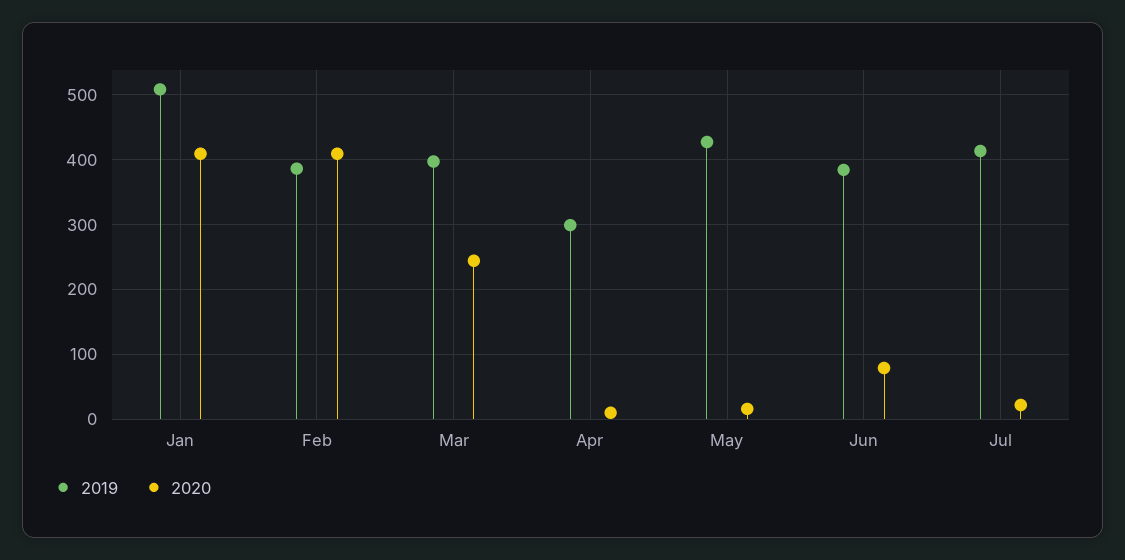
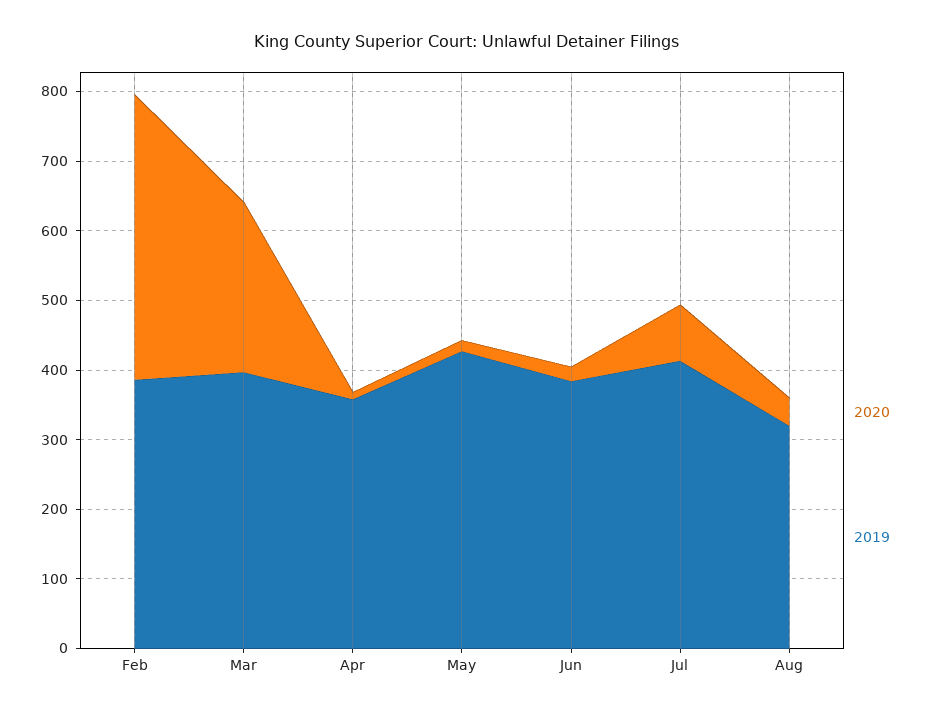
2019, Jan: 510 -> none
2020, Jan: 410 -> none
2019, Apr: 300 -> 360
2020, Jun: 80 -> 20
2020, Jul: 20 -> 80
2020, Aug: none -> 40
2019, Aug: none -> 320

